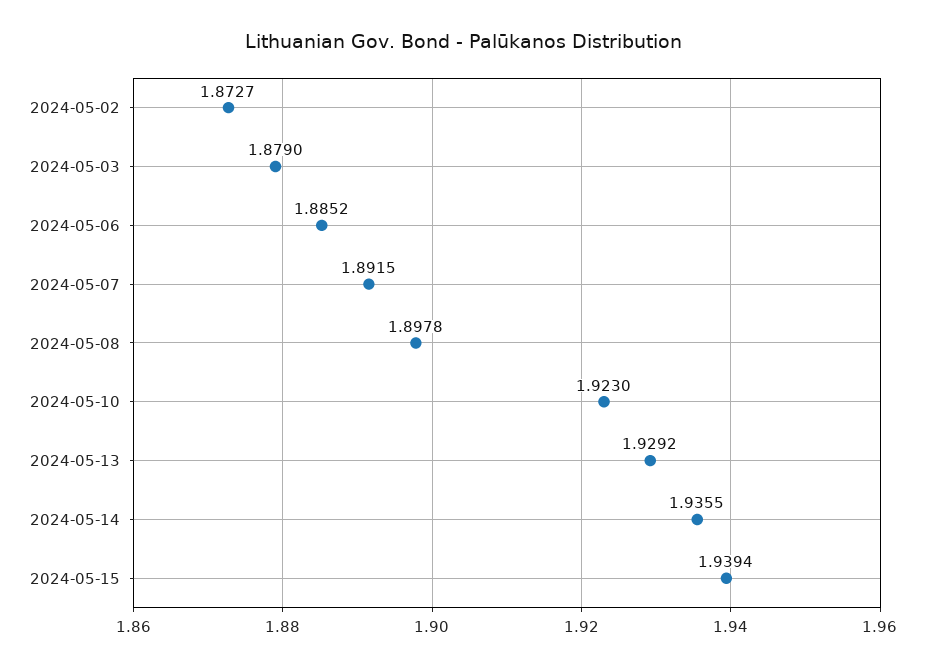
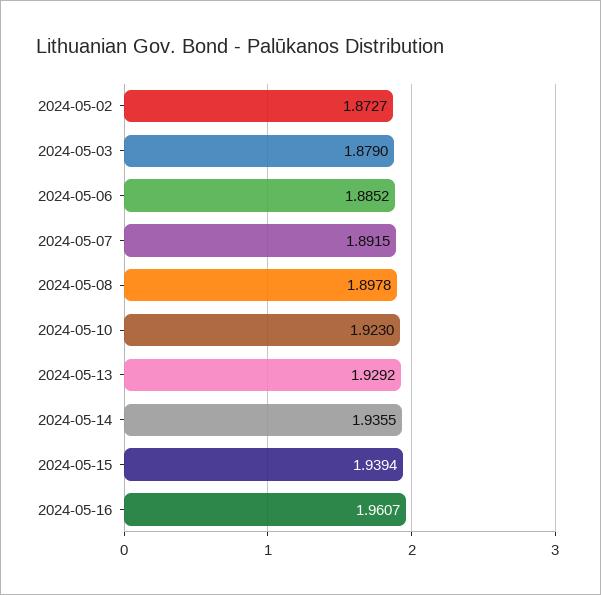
2024-05-16: none -> 1.9607

